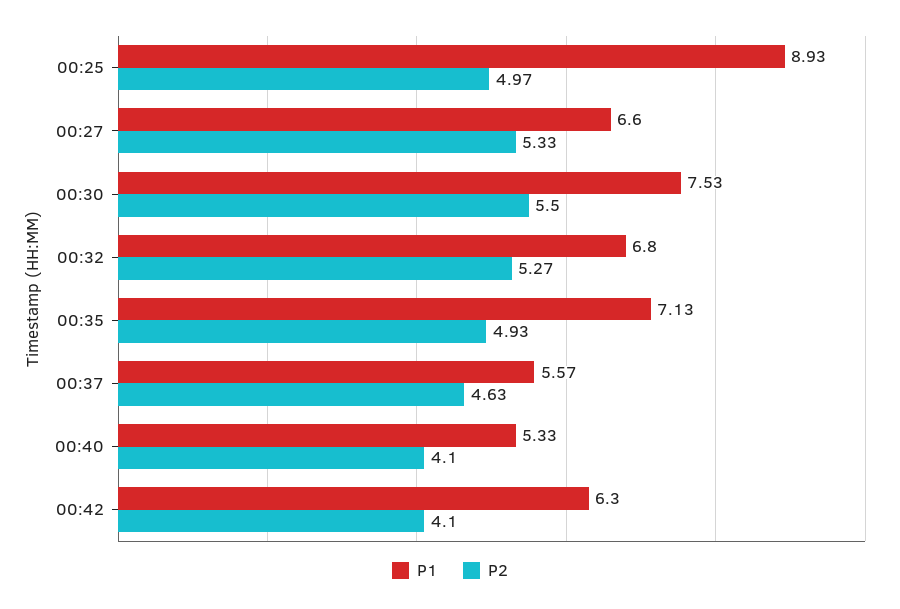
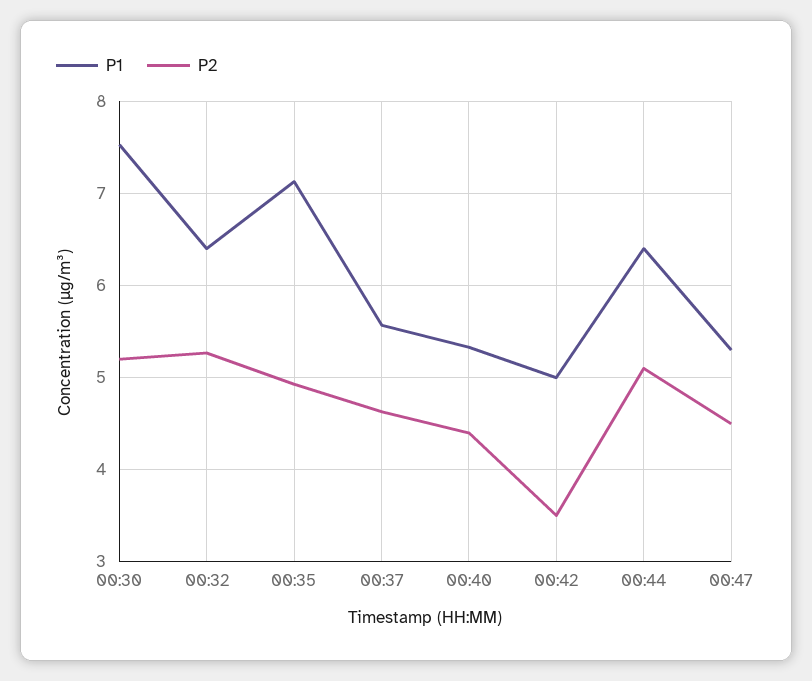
P1, 00:25: 8.93 -> none
P2, 00:25: 4.97 -> none
P1, 00:27: 6.6 -> none
P2, 00:27: 5.33 -> none
P2, 00:30: 5.5 -> 5.2
P1, 00:32: 6.8 -> 6.4
P2, 00:40: 4.1 -> 4.4
P1, 00:42: 6.3 -> 5
P2, 00:42: 4.1 -> 3.5
P1, 00:44: none -> 6.4
P2, 00:44: none -> 5.1
P1, 00:47: none -> 5.3
P2, 00:47: none -> 4.5

